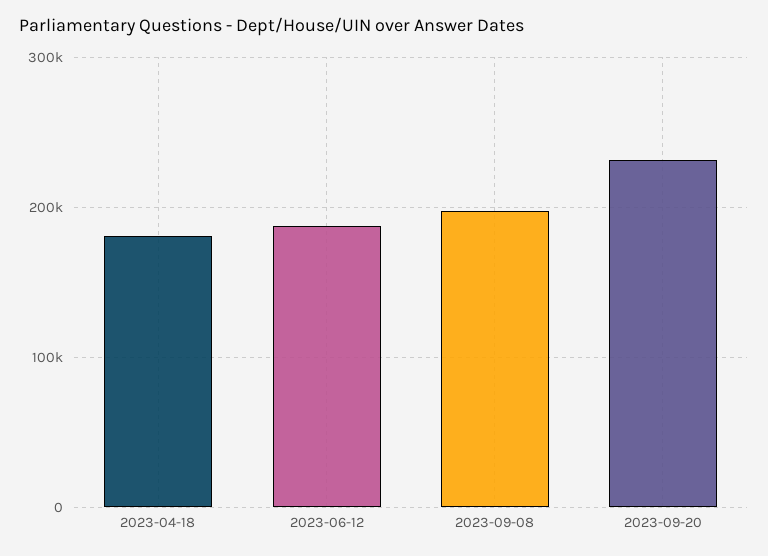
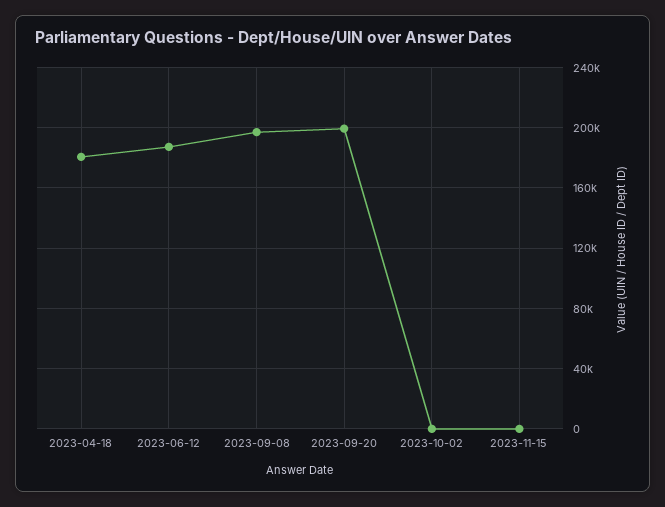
2023-09-20: 230000 -> 200000
2023-10-02: none -> 0
2023-11-15: none -> 0

